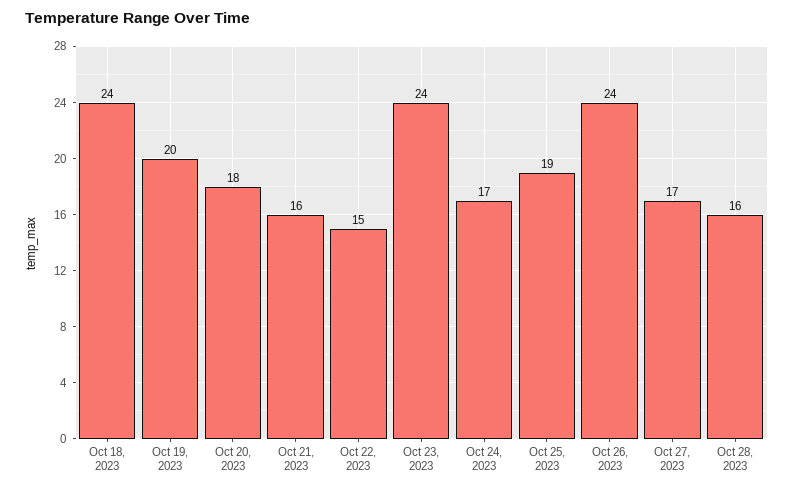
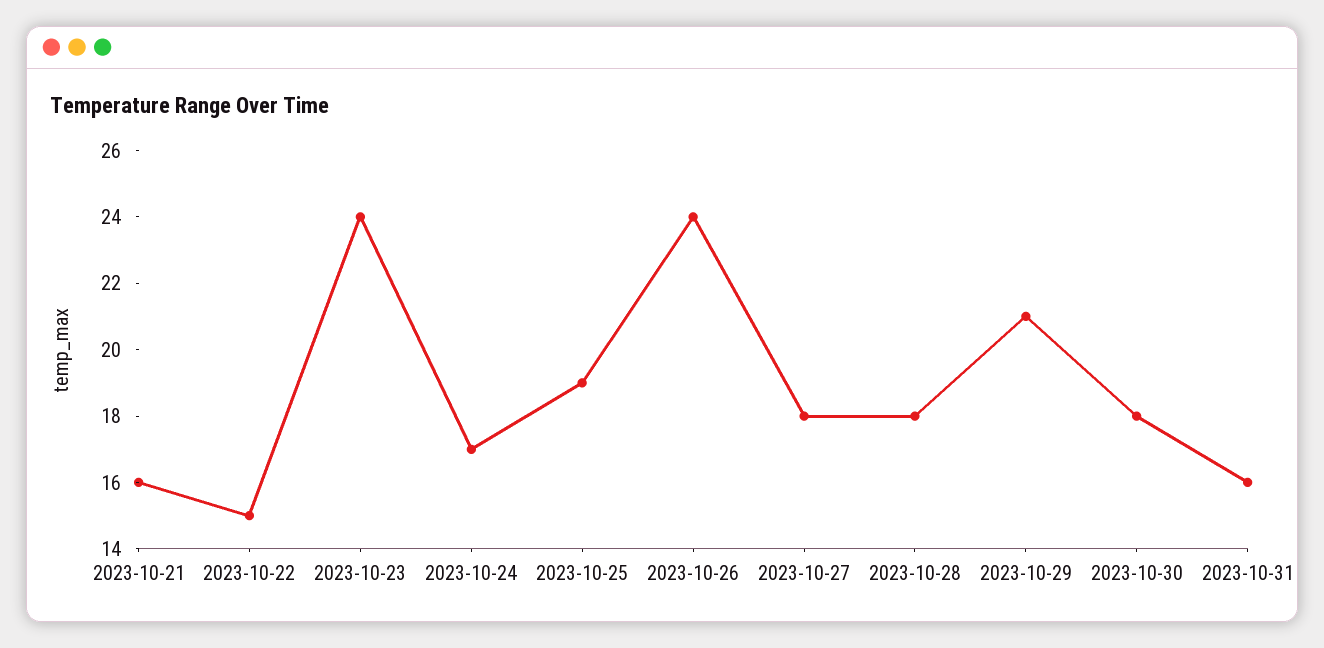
Oct 18, 2023: 24 -> none
Oct 19, 2023: 20 -> none
Oct 20, 2023: 18 -> none
Oct 27, 2023: 17 -> 18
Oct 28, 2023: 16 -> 18
2023-10-29: none -> 21
2023-10-30: none -> 18
2023-10-31: none -> 16

